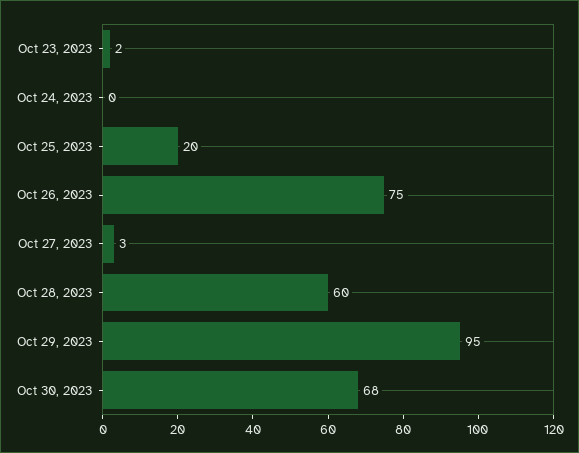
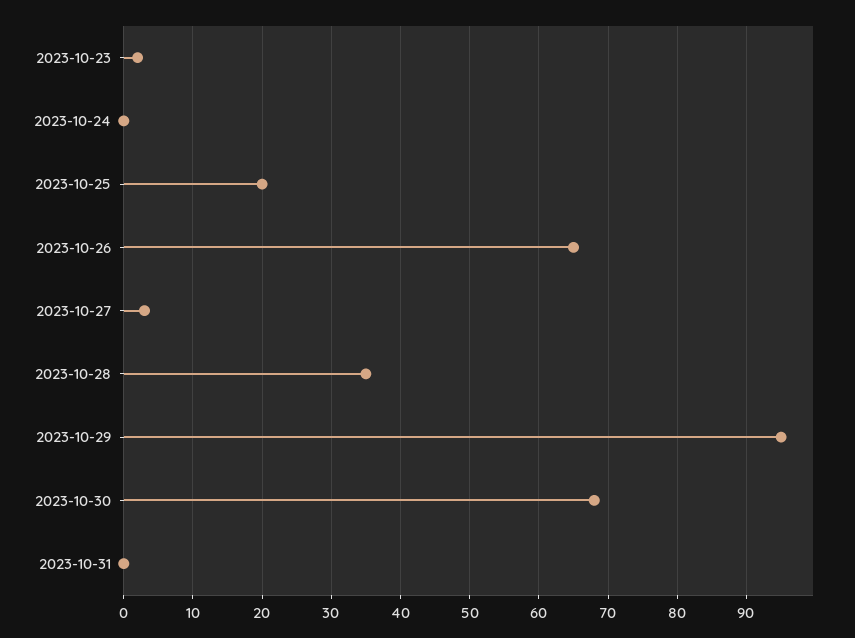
Oct 26, 2023: 75 -> 65
Oct 28, 2023: 60 -> 35
2023-10-31: none -> 0

